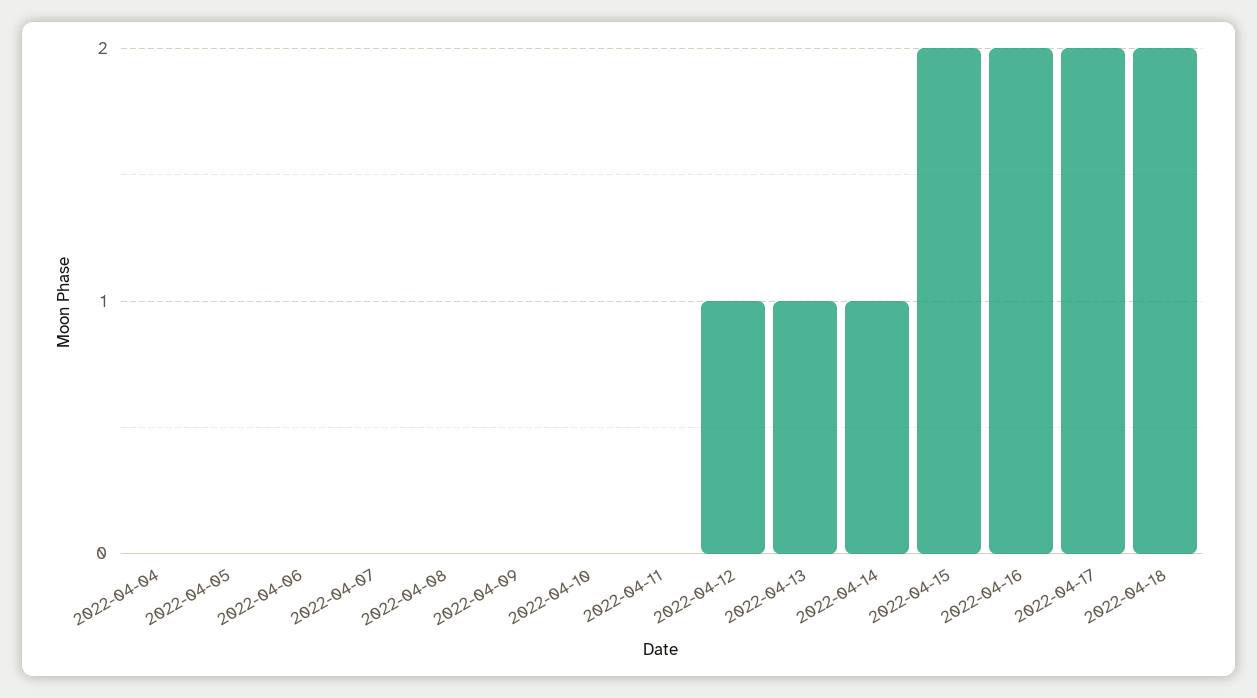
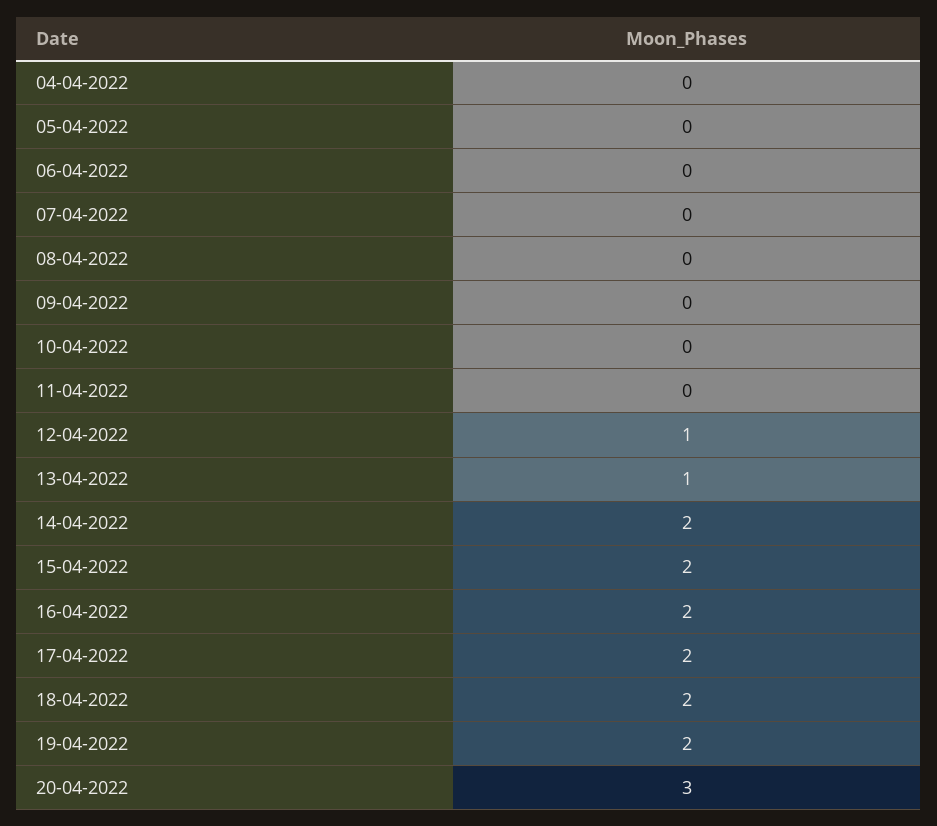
2022-04-14: 1 -> 2
19-04-2022: none -> 2
20-04-2022: none -> 3

